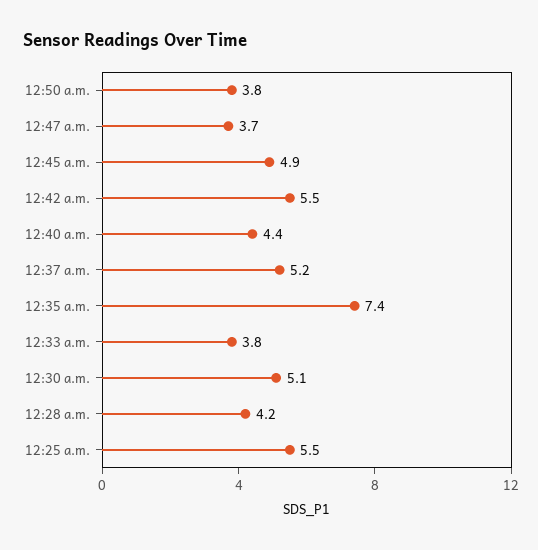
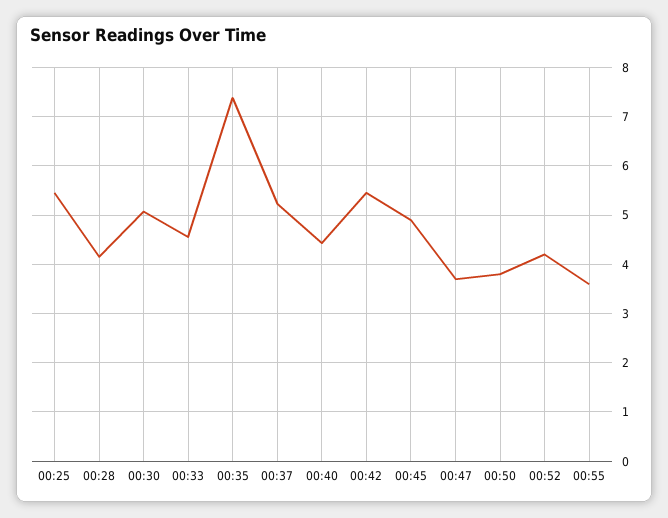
12:33 a.m.: 3.8 -> 4.6
00:52: none -> 4.2
00:55: none -> 3.6

